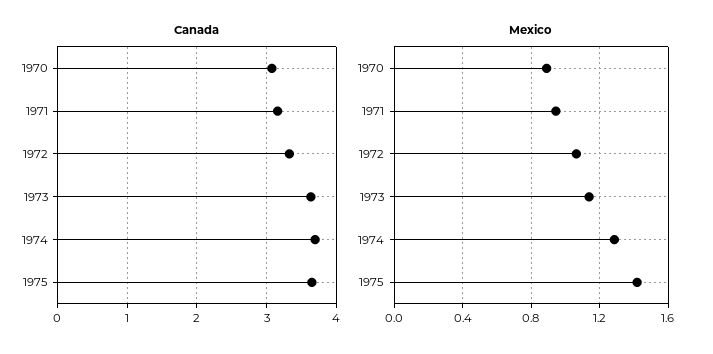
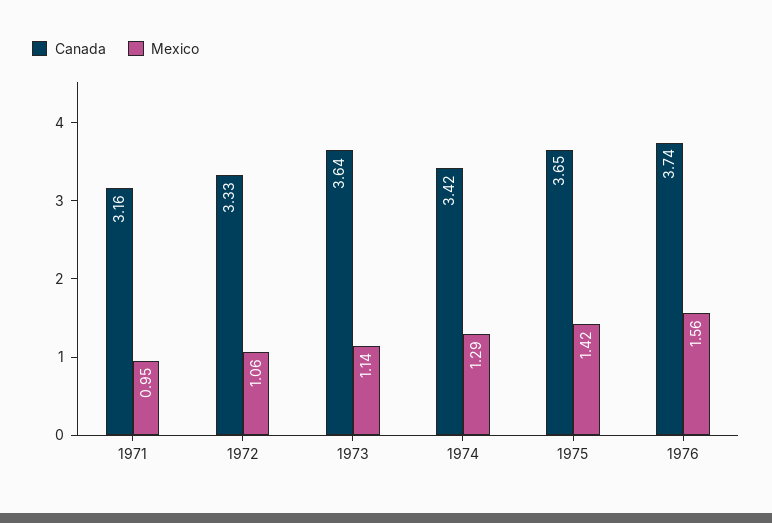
Canada, 1970: 3.1 -> none
Canada, 1974: 3.7 -> 3.42
Mexico, 1970: 0.9 -> none
Canada, 1976: none -> 3.74
Mexico, 1976: none -> 1.56

